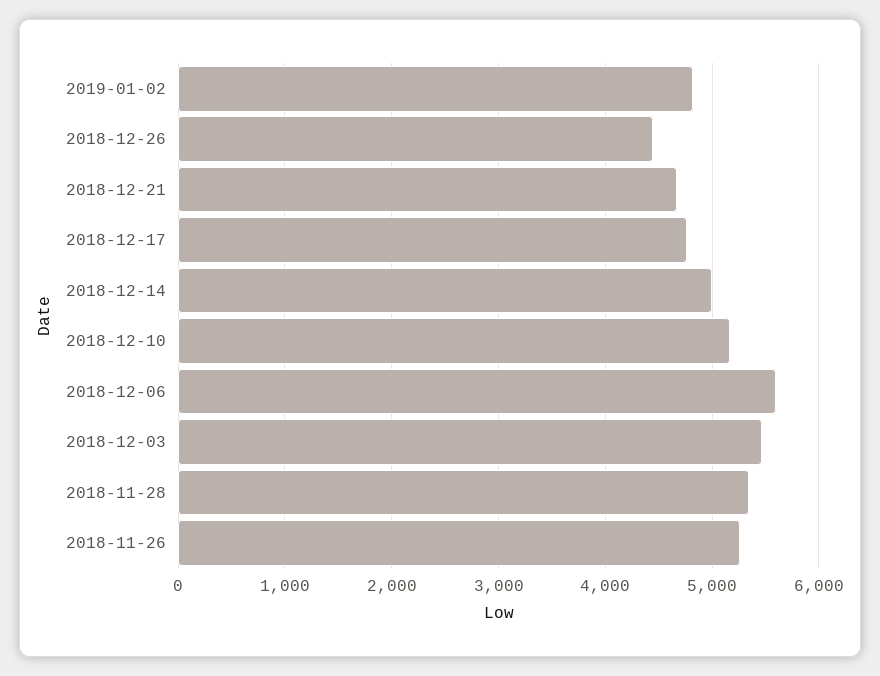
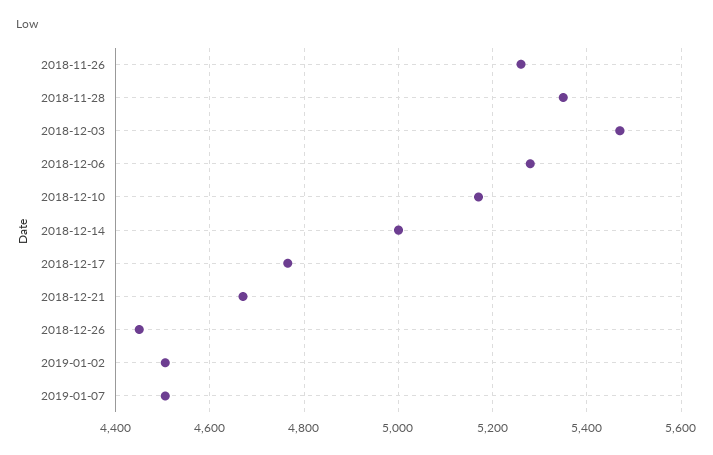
2019-01-02: 4800 -> 4500
2018-12-06: 5600 -> 5280
2019-01-07: none -> 4500

